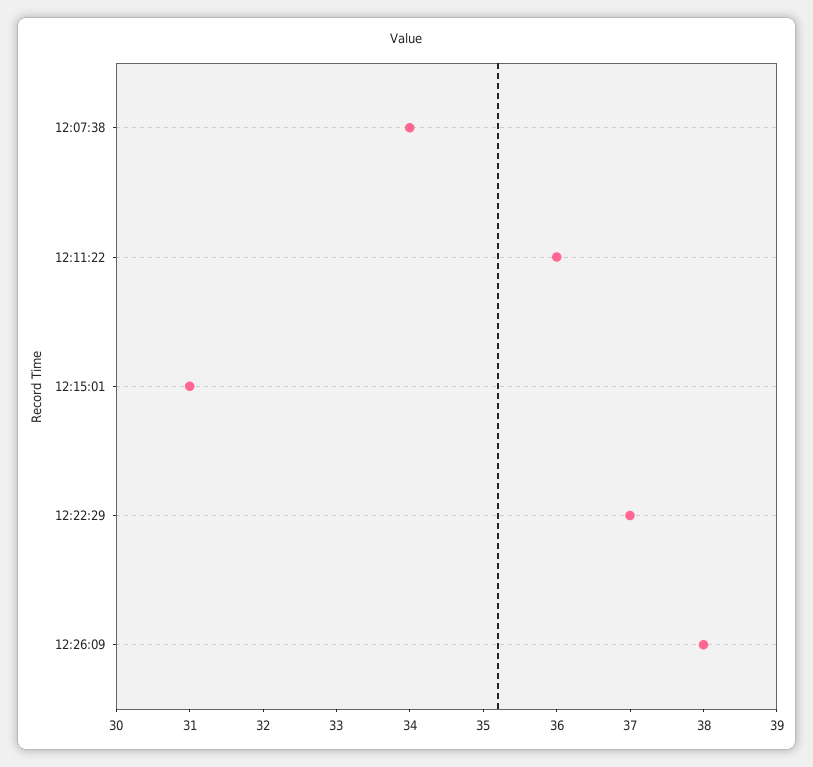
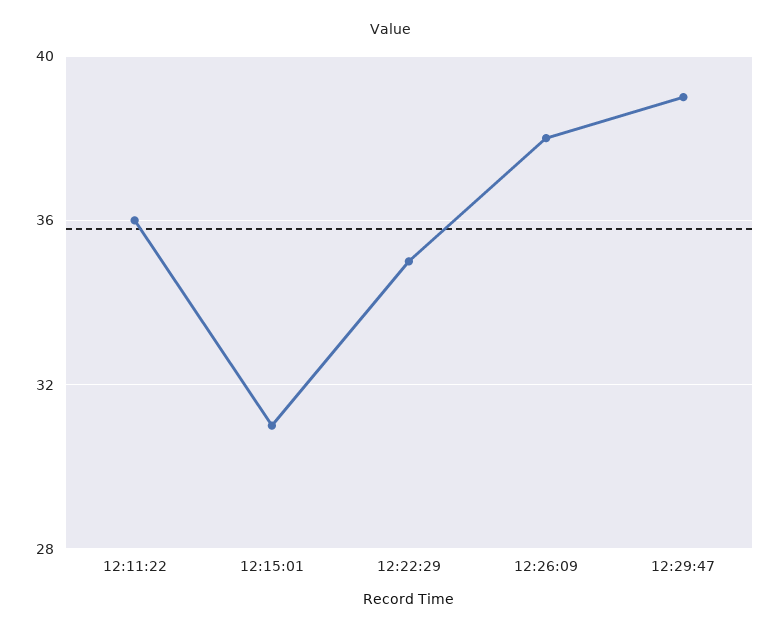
12:07:38: 34 -> none
12:22:29: 37 -> 35
12:29:47: none -> 39

